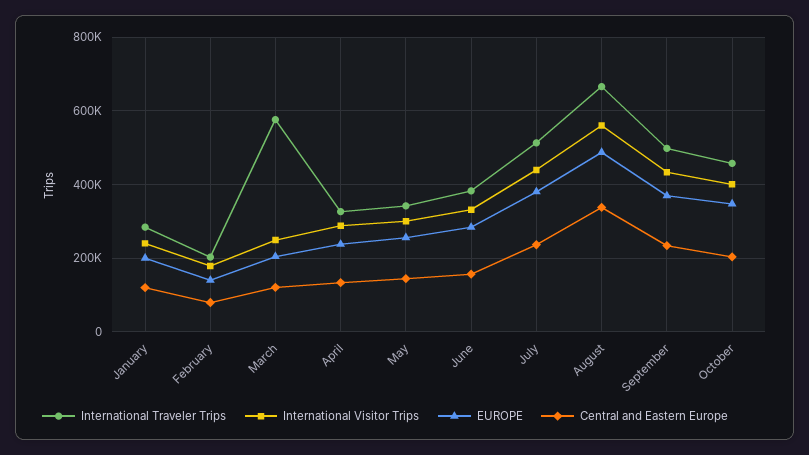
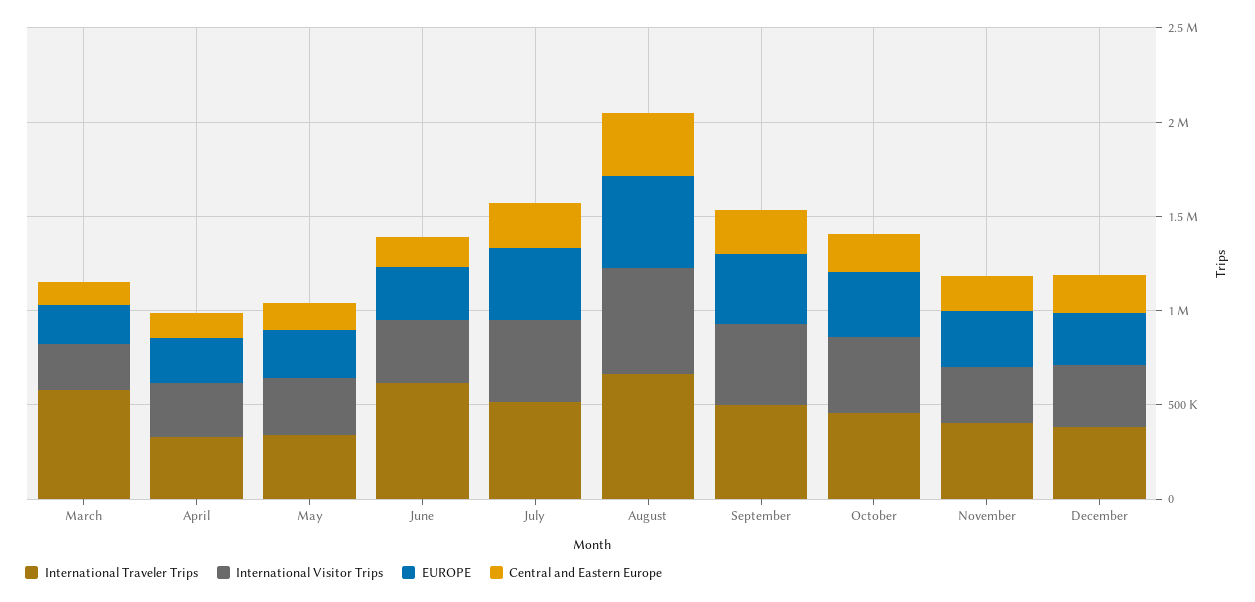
International Traveler Trips, January: 280000 -> none
International Visitor Trips, January: 240000 -> none
EUROPE, January: 200000 -> none
Central and Eastern Europe, January: 120000 -> none
International Traveler Trips, February: 200000 -> none
International Visitor Trips, February: 180000 -> none
EUROPE, February: 140000 -> none
Central and Eastern Europe, February: 80000 -> none
International Traveler Trips, June: 380000 -> 600000
International Traveler Trips, November: none -> 400000
International Visitor Trips, November: none -> 300000
EUROPE, November: none -> 300000
Central and Eastern Europe, November: none -> 200000
International Traveler Trips, December: none -> 400000
International Visitor Trips, December: none -> 300000
EUROPE, December: none -> 300000
Central and Eastern Europe, December: none -> 200000

